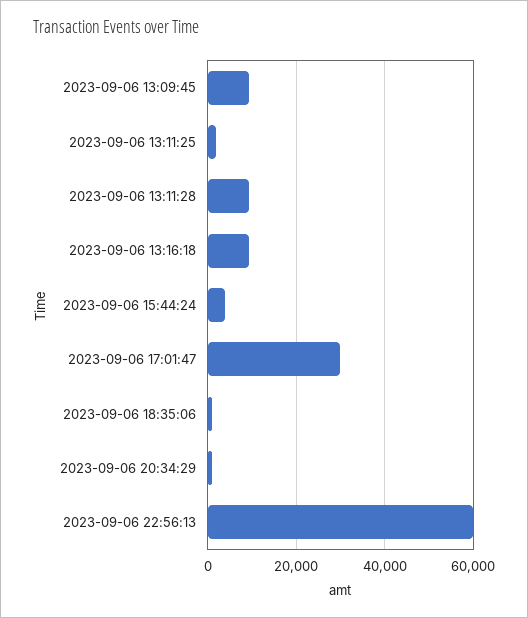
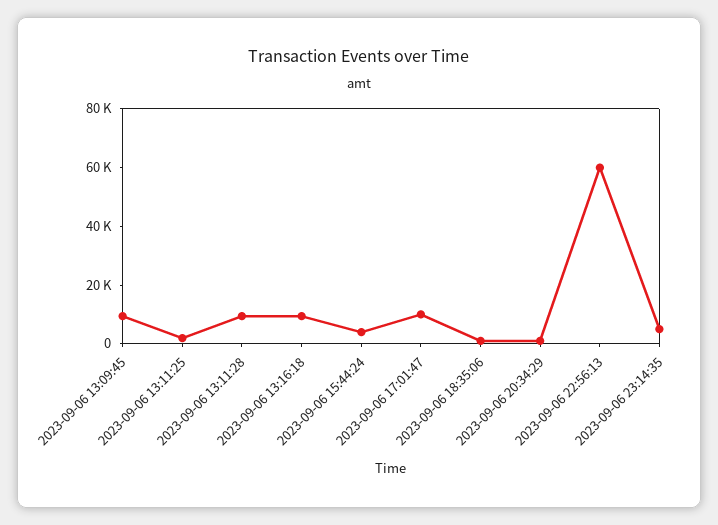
2023-09-06 17:01:47: 30000 -> 10000
2023-09-06 23:14:35: none -> 5000

